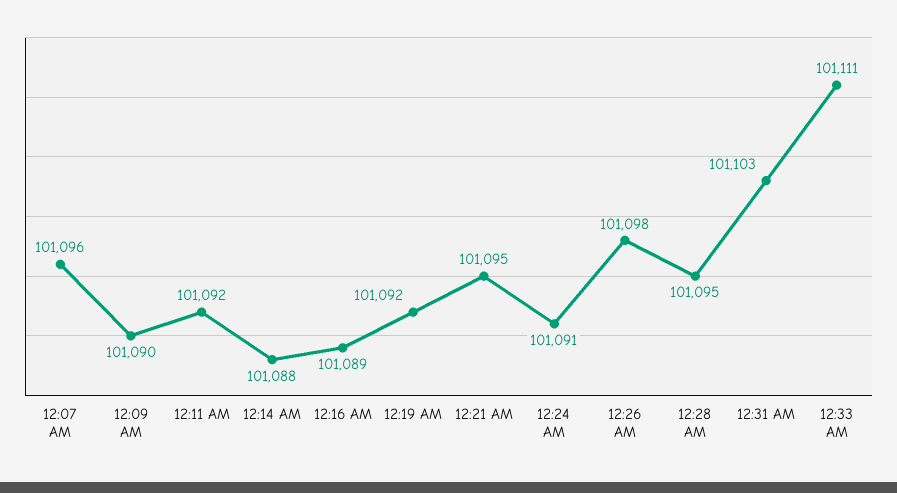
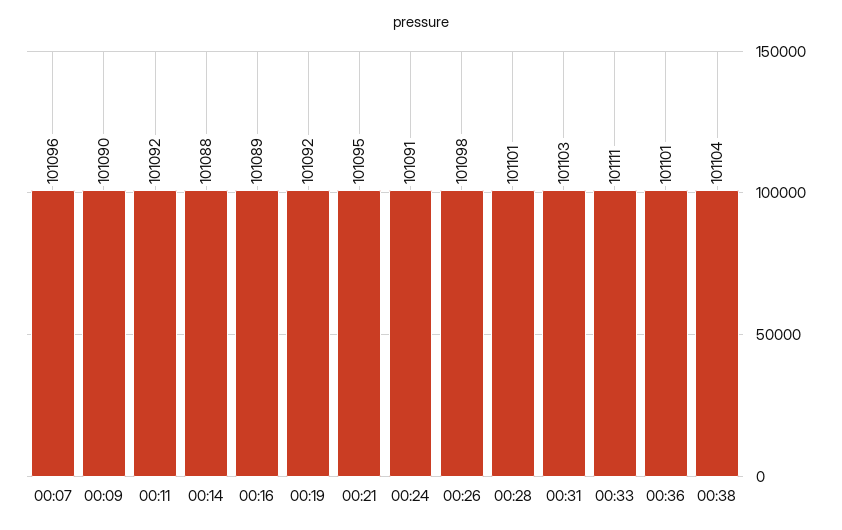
12:28 AM: 101095 -> 101101
00:36: none -> 101101
00:38: none -> 101104

